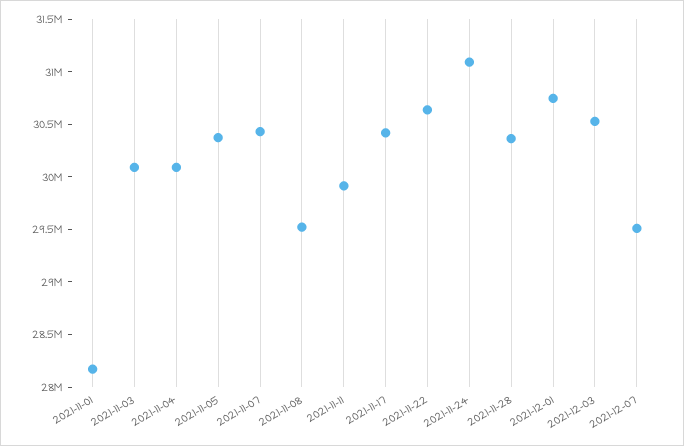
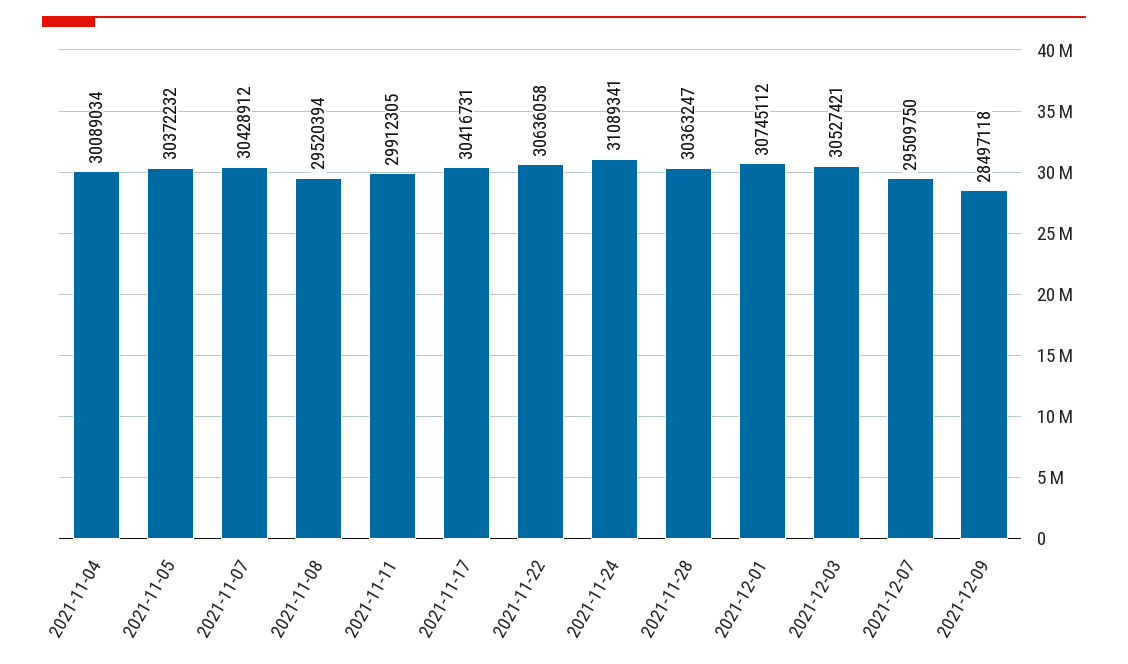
2021-11-01: 28200000 -> none
2021-11-03: 30100000 -> none
2021-12-09: none -> 28497118

